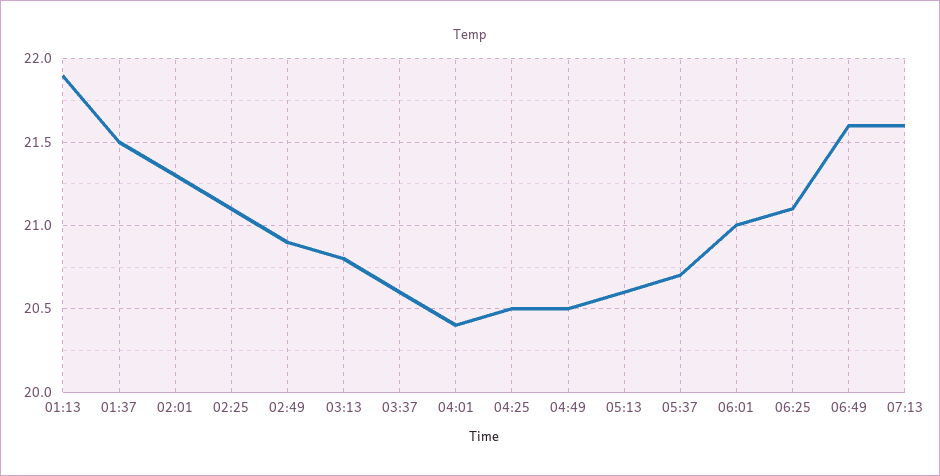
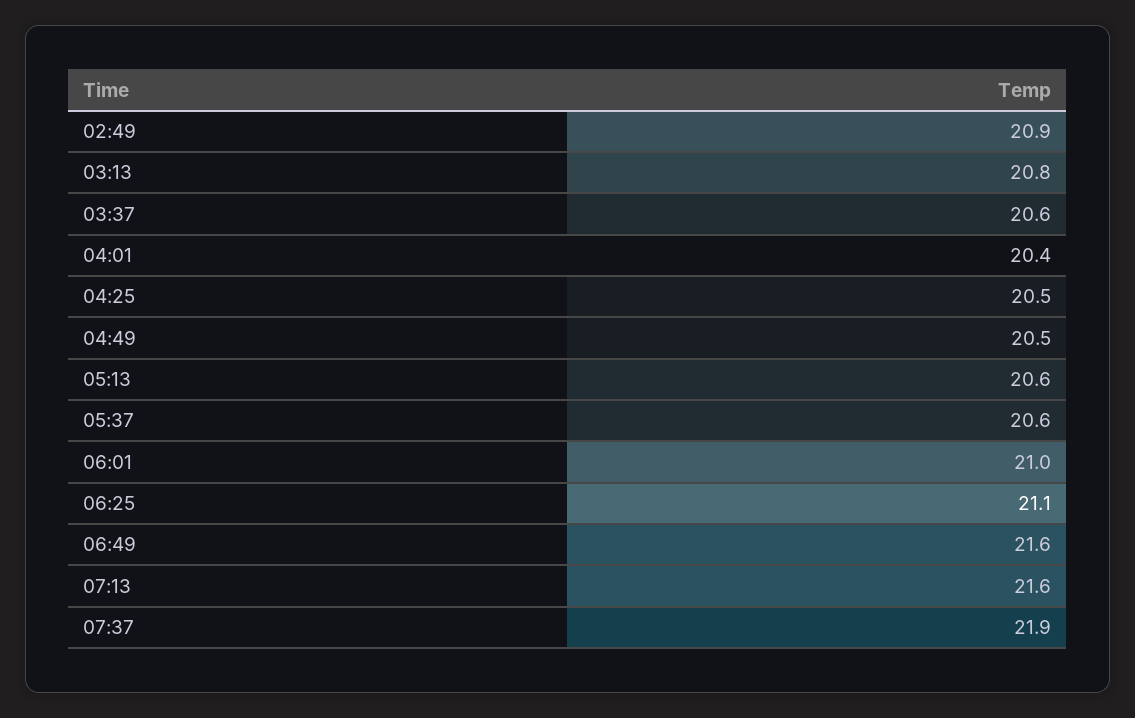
01:13: 21.9 -> none
01:37: 21.5 -> none
02:01: 21.3 -> none
02:25: 21.1 -> none
05:37: 20.7 -> 20.6
07:37: none -> 21.9

